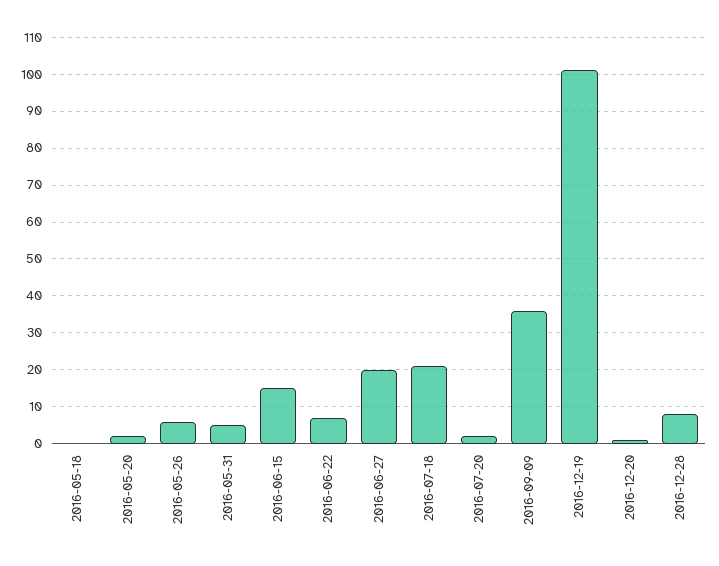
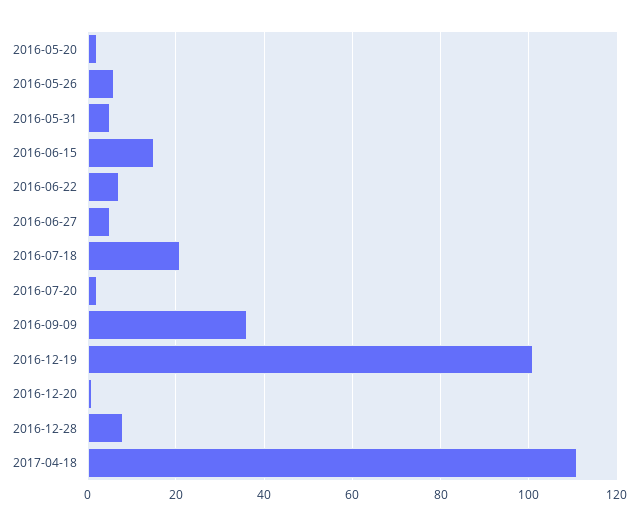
2016-05-18: 0 -> none
2016-06-27: 20 -> 5
2017-04-18: none -> 110

